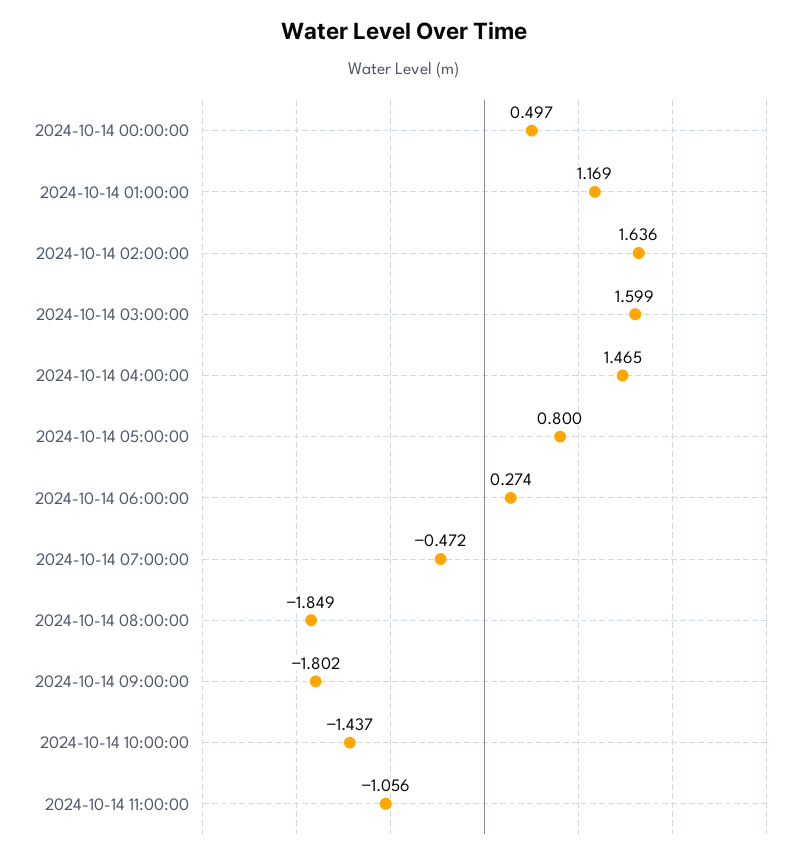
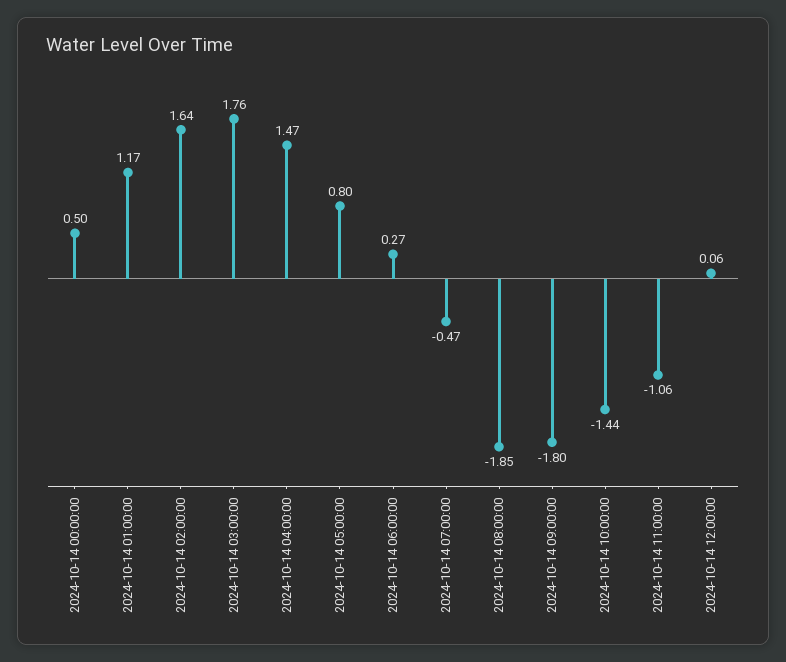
2024-10-14 03:00:00: 1.599 -> 1.76
2024-10-14 12:00:00: none -> 0.06

